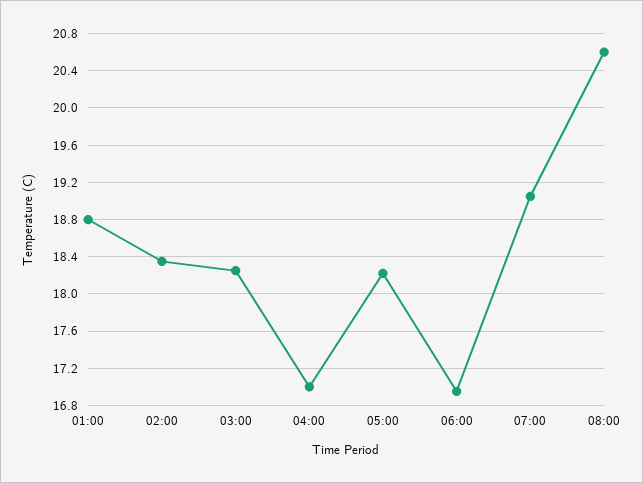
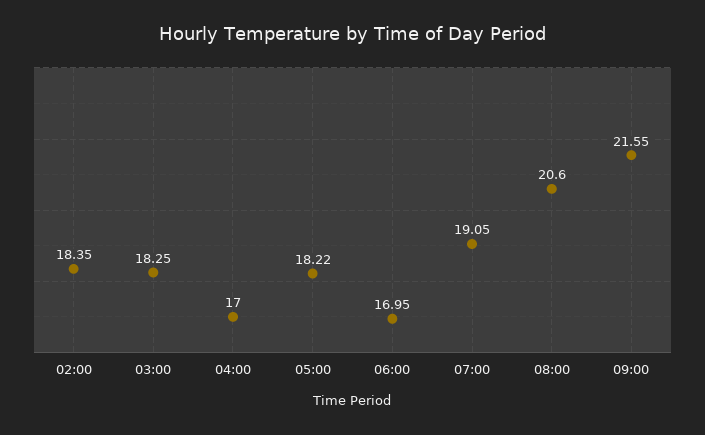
01:00: 18.8 -> none
09:00: none -> 21.55

